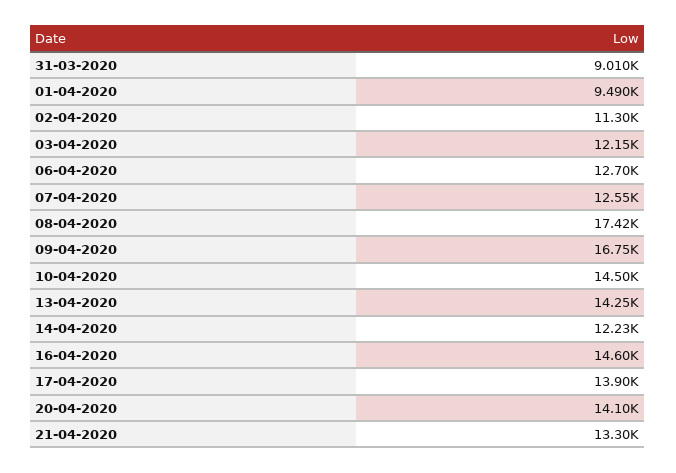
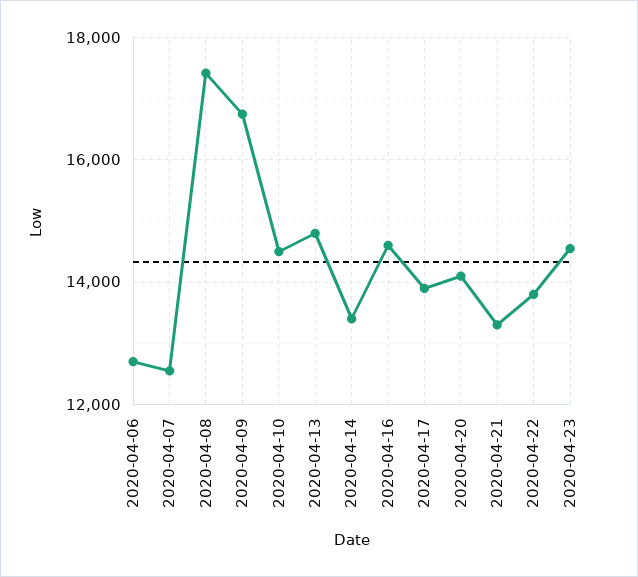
31-03-2020: 9010 -> none
01-04-2020: 9490 -> none
02-04-2020: 11300 -> none
03-04-2020: 12150 -> none
13-04-2020: 14250 -> 14800
14-04-2020: 12230 -> 13400
2020-04-22: none -> 13800
2020-04-23: none -> 14600

